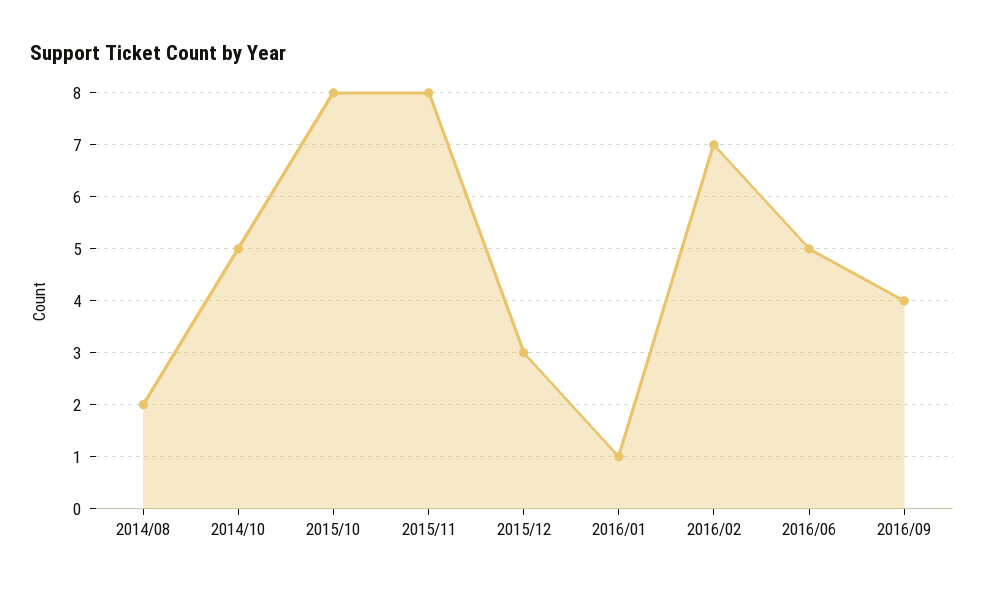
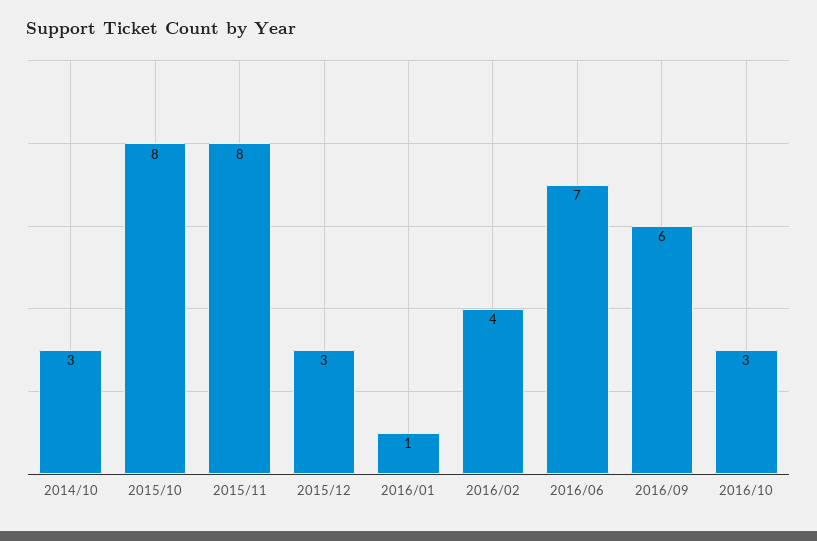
2014/08: 2 -> none
2014/10: 5 -> 3
2016/02: 7 -> 4
2016/06: 5 -> 7
2016/09: 4 -> 6
2016/10: none -> 3

